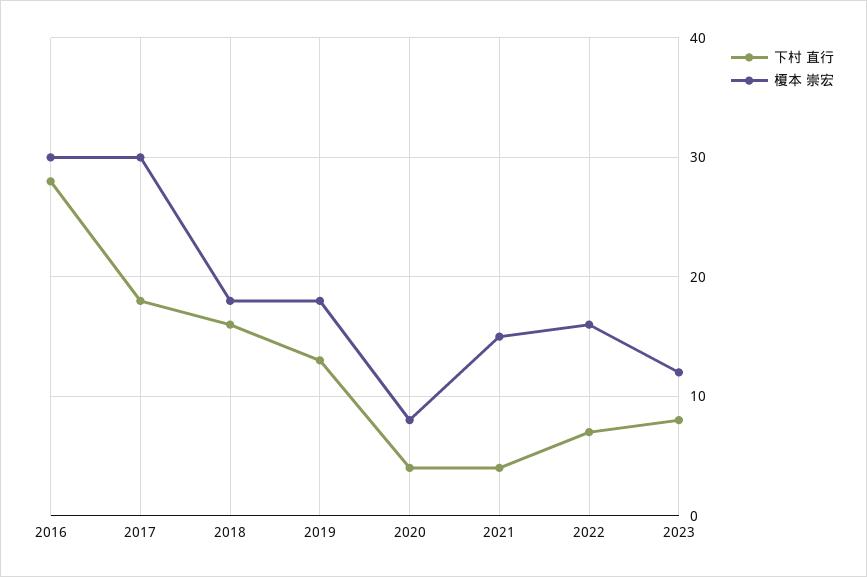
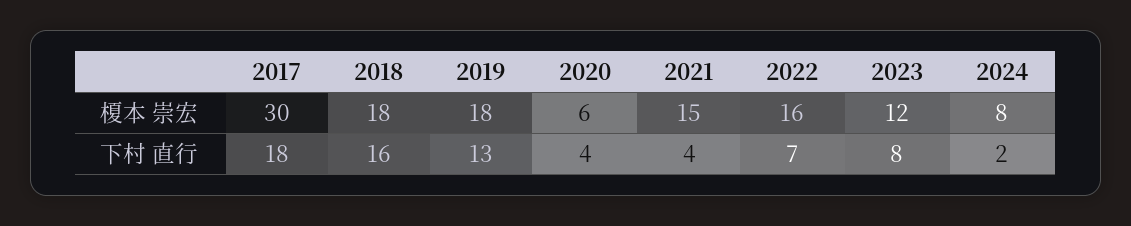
下村 直行, 2016: 28 -> none
榎本 崇宏, 2016: 30 -> none
榎本 崇宏, 2020: 8 -> 6
榎本 崇宏, 2024: none -> 8
下村 直行, 2024: none -> 2

